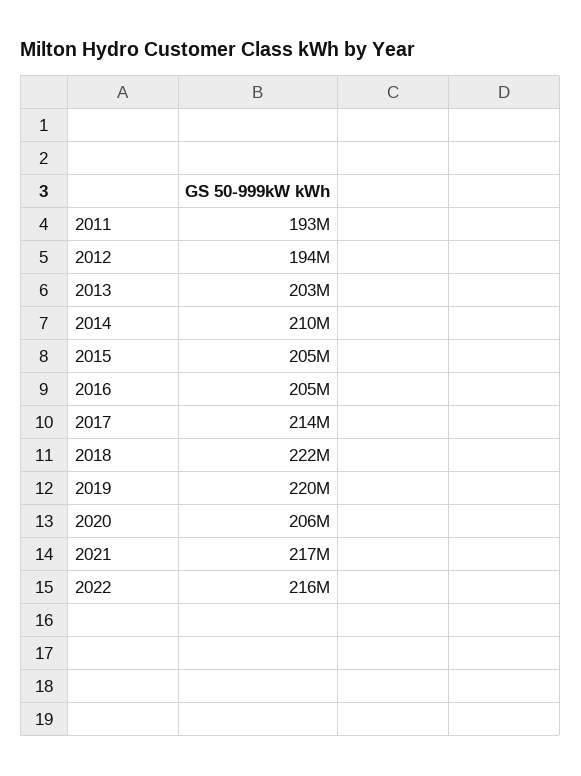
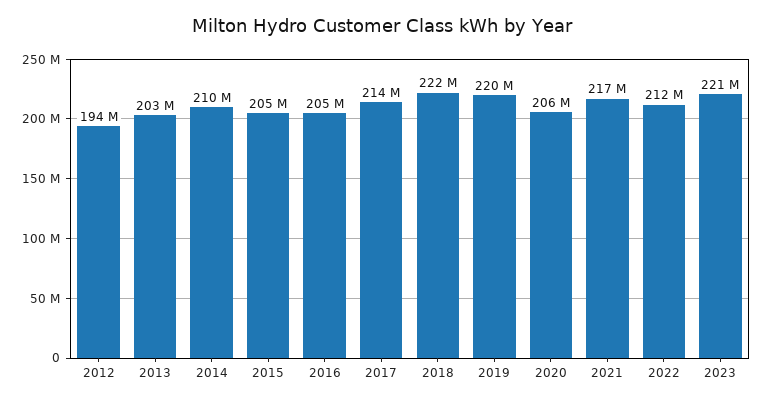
2011: 193000000 -> none
2022: 216000000 -> 212000000
2023: none -> 221000000

